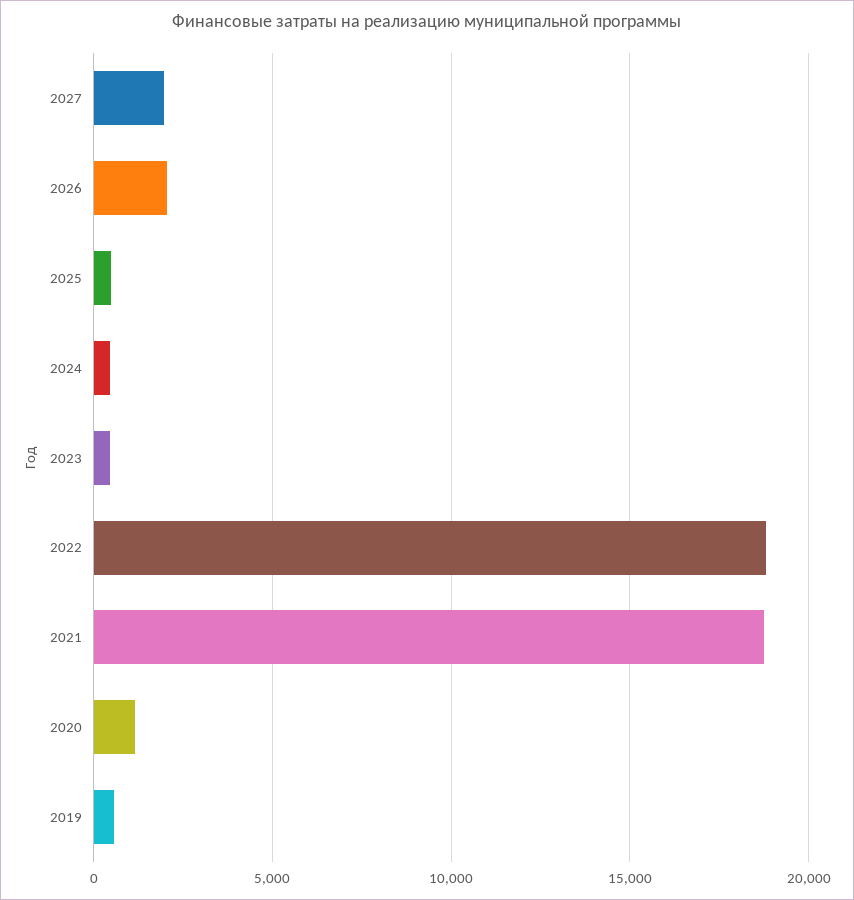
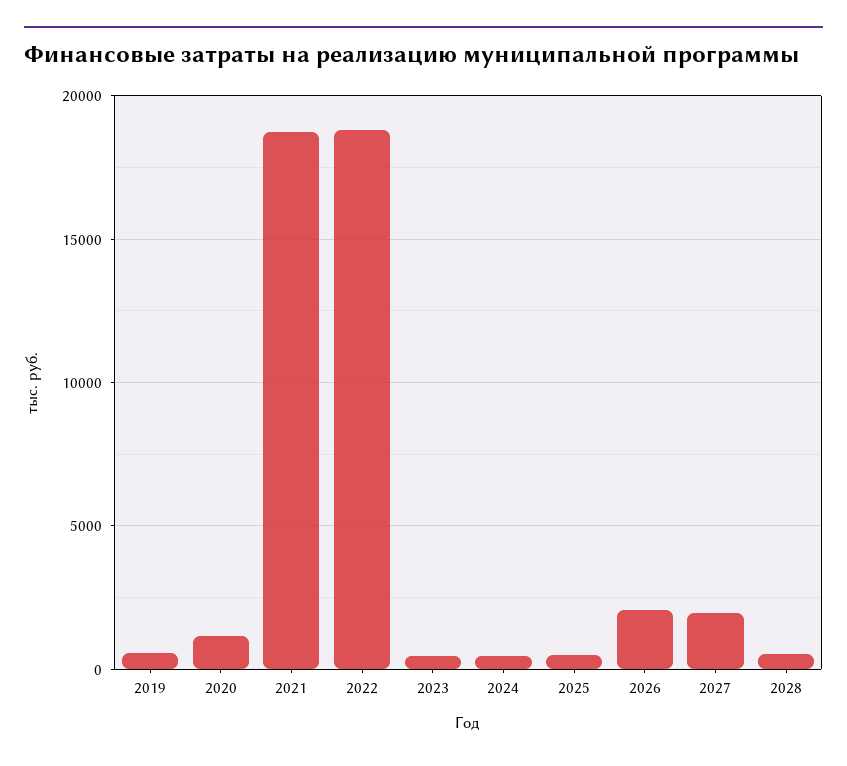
2028: none -> 500

